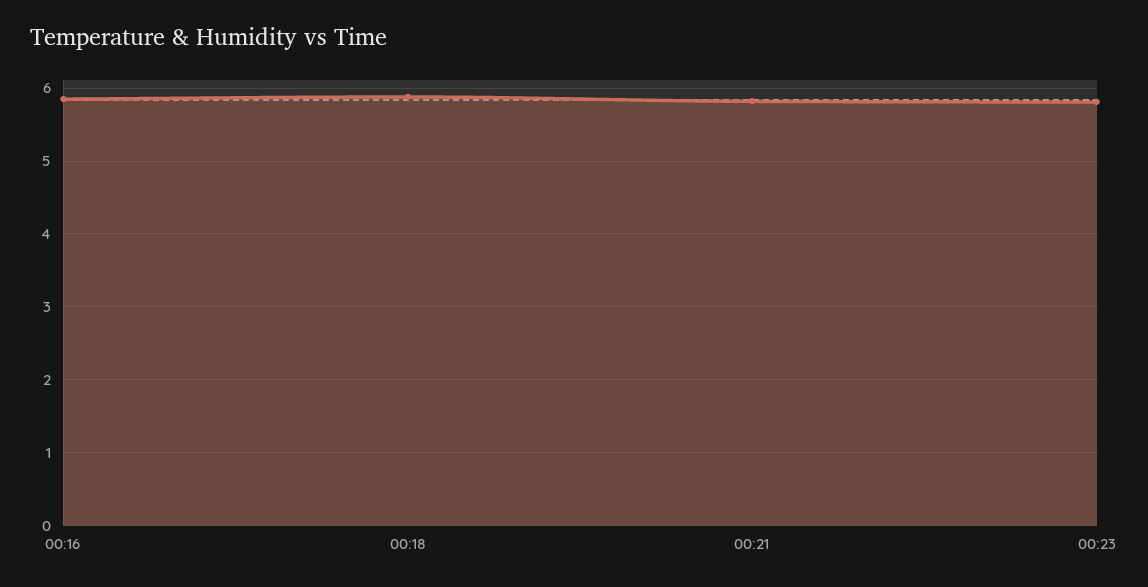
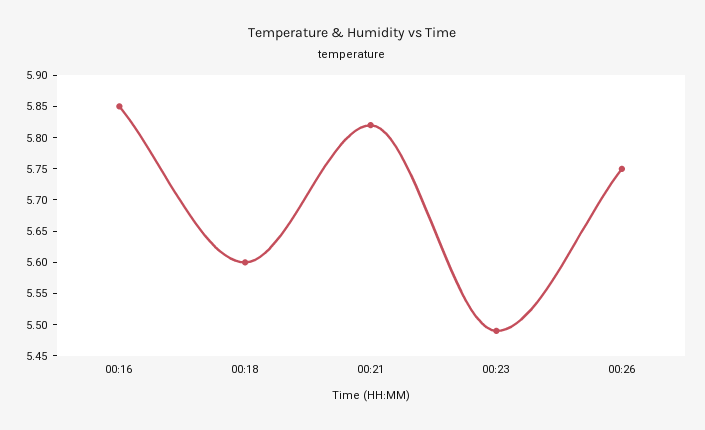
00:18: 5.9 -> 5.6
00:23: 5.8 -> 5.5
00:26: none -> 5.75

